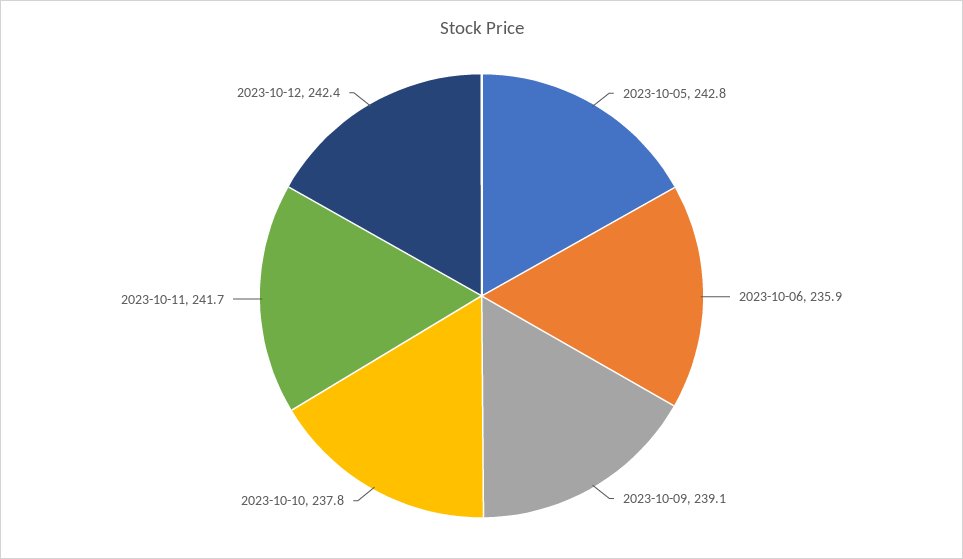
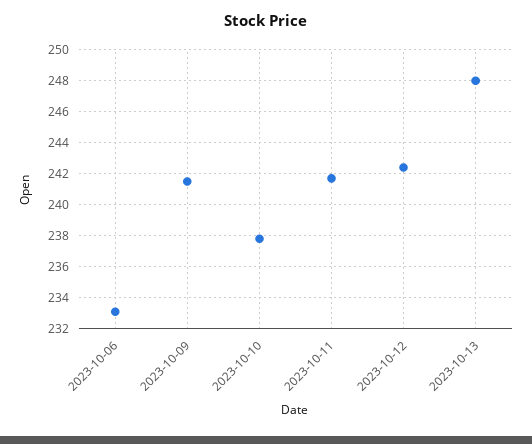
2023-10-05: 242.8 -> none
2023-10-06: 235.9 -> 233
2023-10-09: 239.1 -> 241.5
2023-10-13: none -> 248

